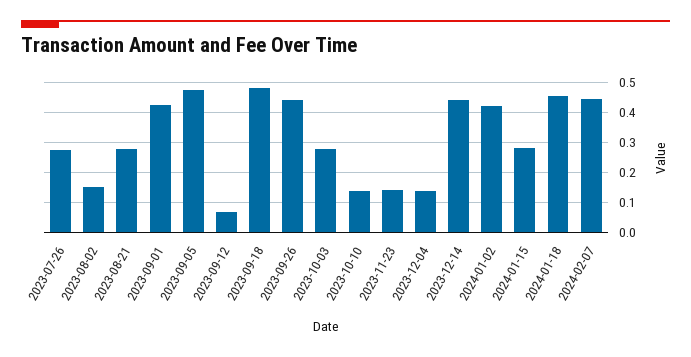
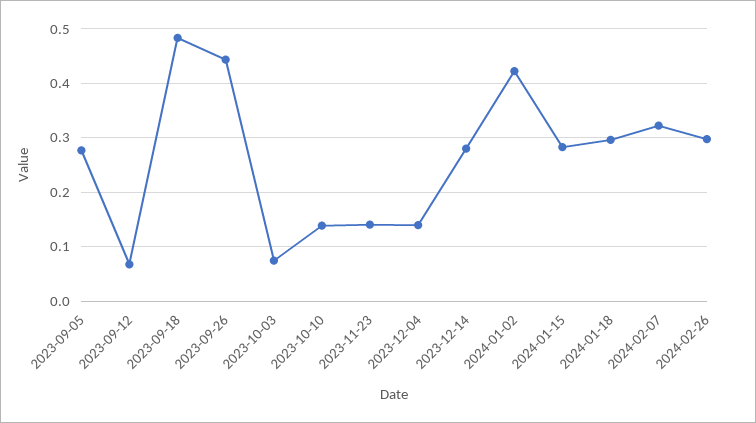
2023-07-26: 0.275 -> none
2023-08-02: 0.15 -> none
2023-08-21: 0.275 -> none
2023-09-01: 0.425 -> none
2023-09-05: 0.475 -> 0.28
2023-10-03: 0.275 -> 0.08
2023-12-14: 0.45 -> 0.28
2024-01-18: 0.45 -> 0.3
2024-02-07: 0.45 -> 0.32
2024-02-26: none -> 0.3

